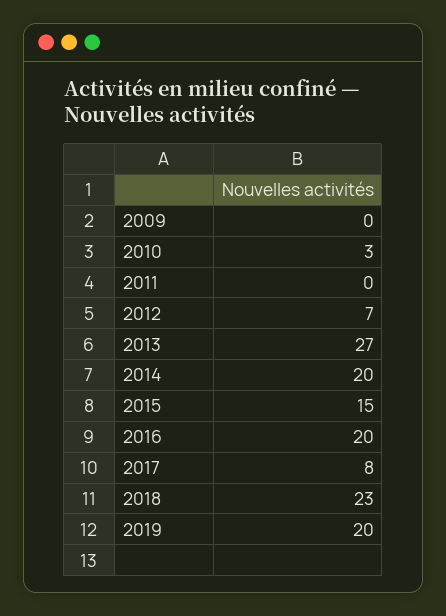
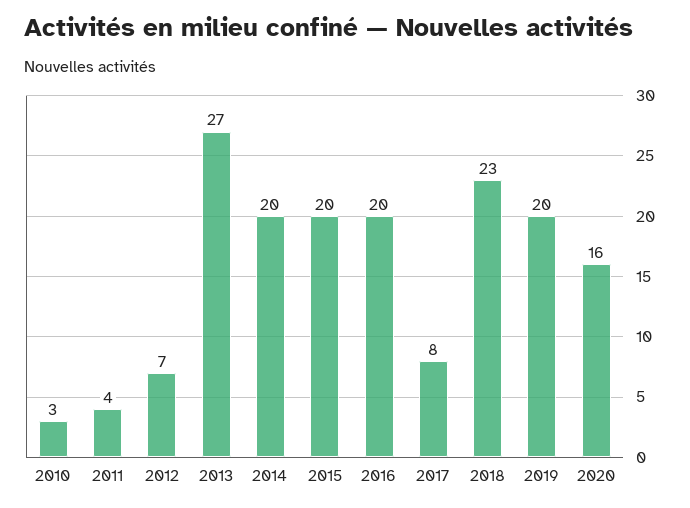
2009: 0 -> none
2011: 0 -> 4
2015: 15 -> 20
2020: none -> 16

